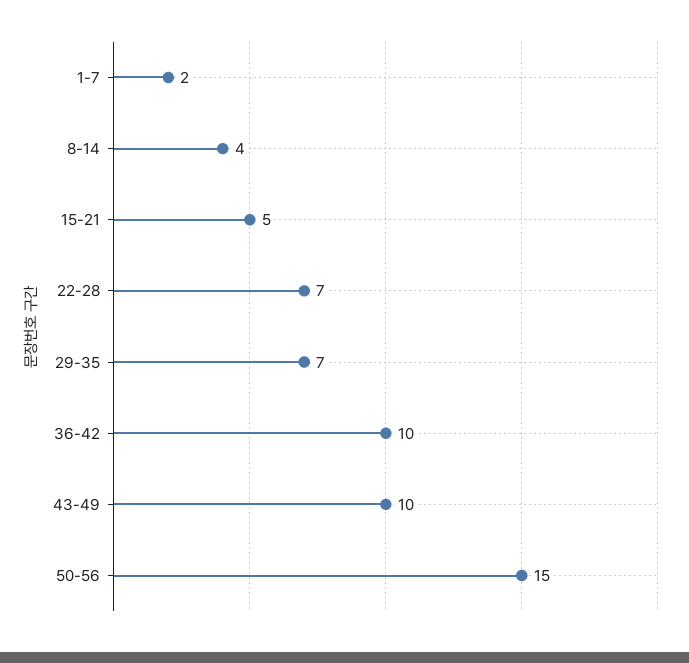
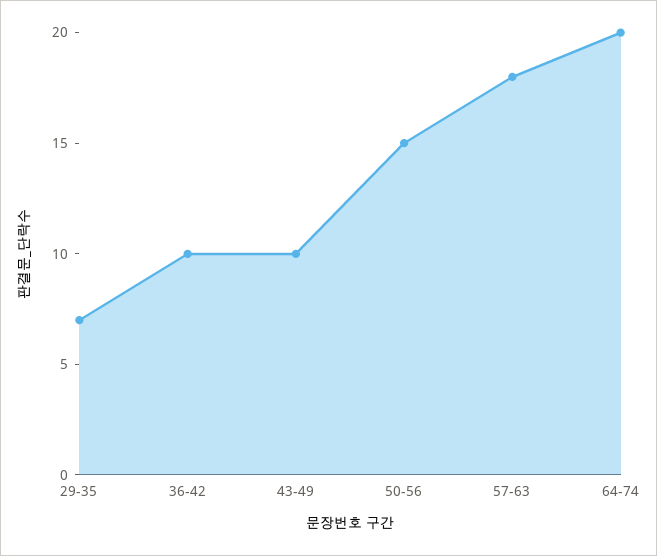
1-7: 2 -> none
8-14: 4 -> none
15-21: 5 -> none
22-28: 7 -> none
57-63: none -> 18
64-74: none -> 20

